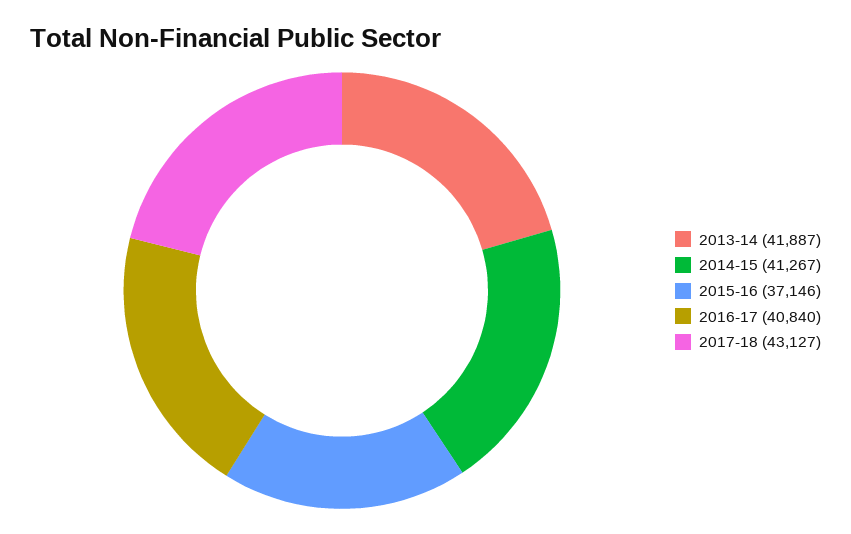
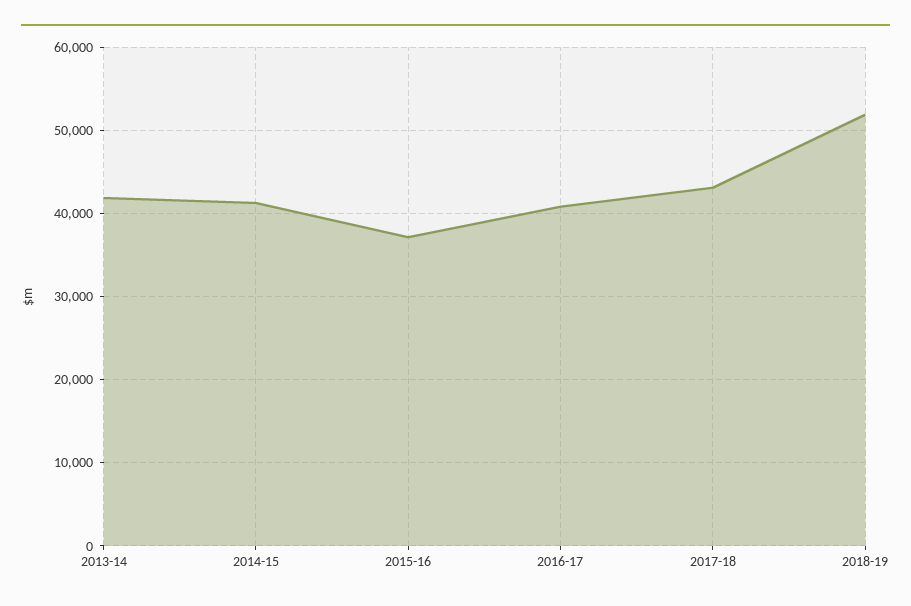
2018-19: none -> 52000

